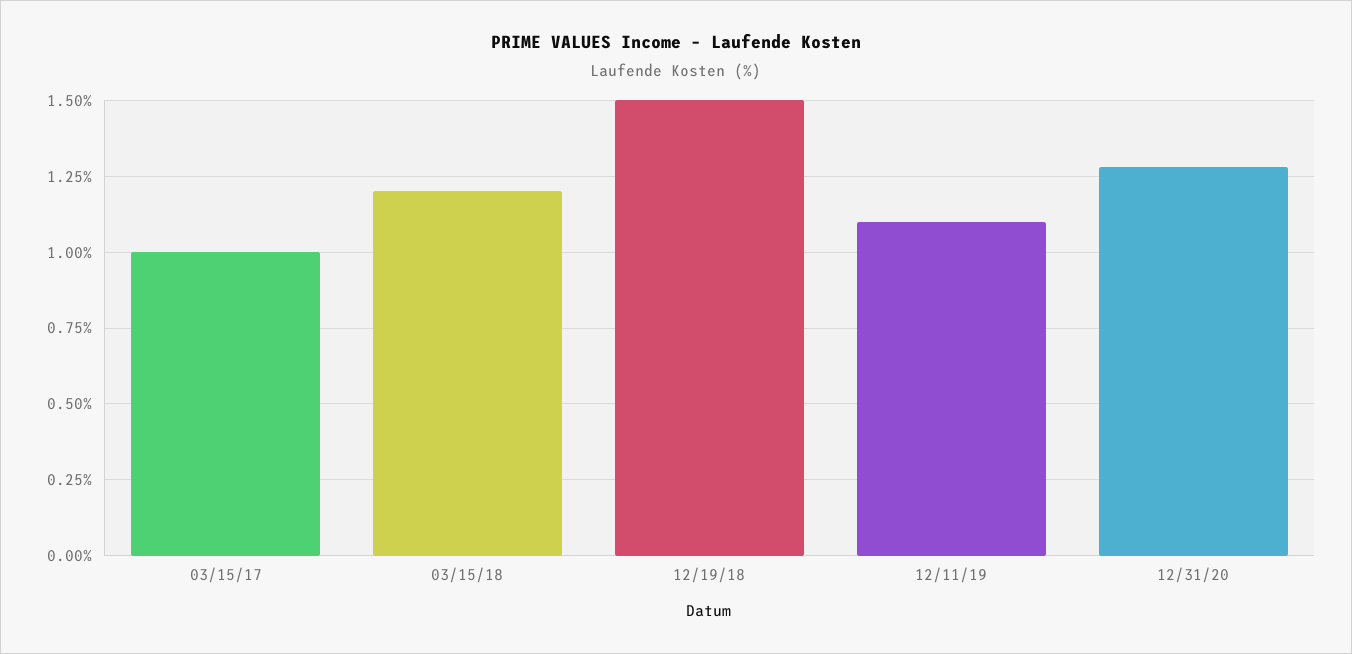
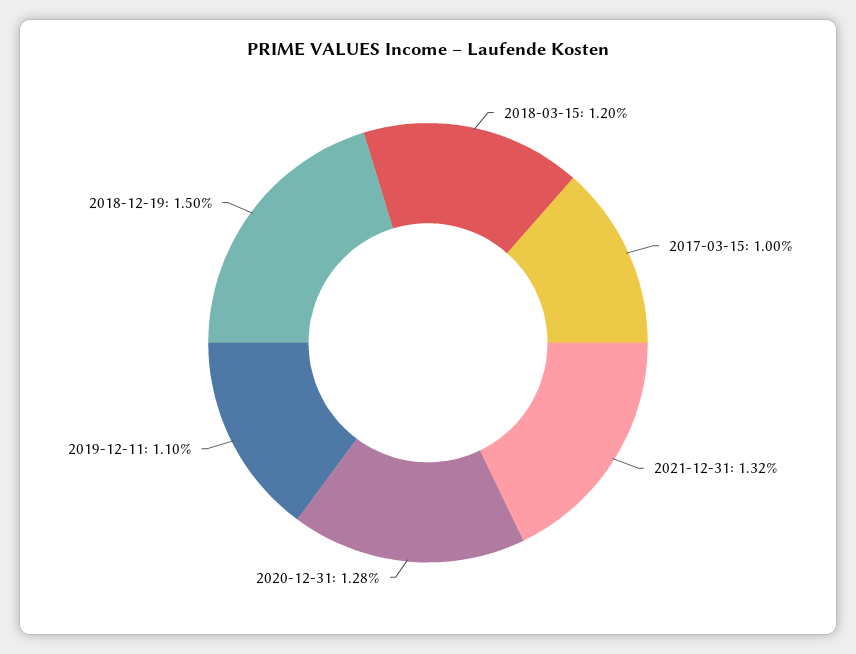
2021-12-31: none -> 1.32

